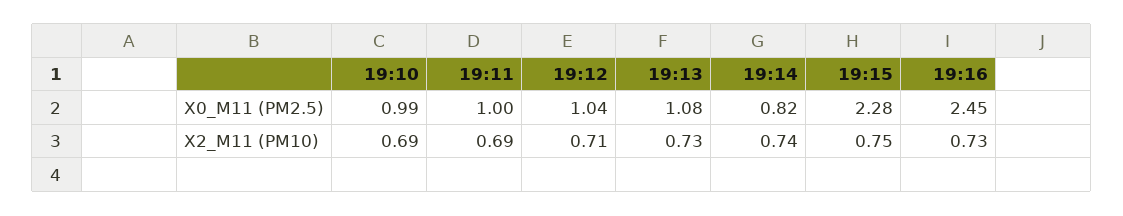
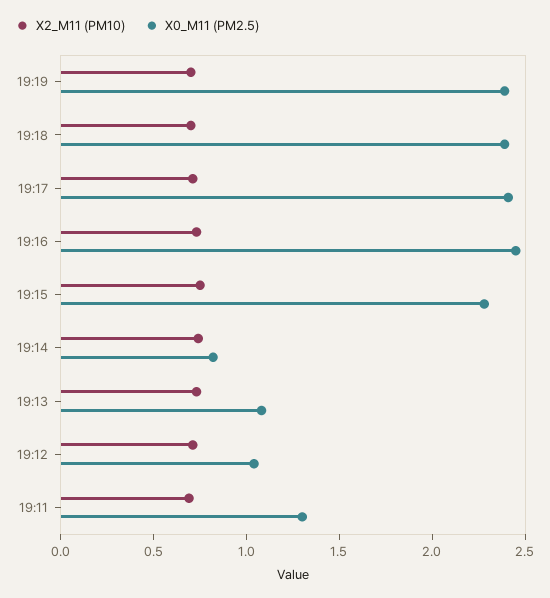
X0_M11 (PM2.5), 19:10: 0.99 -> none
X0_M11 (PM2.5), 19:11: 1 -> 1.3
X2_M11 (PM10), 19:10: 0.69 -> none
X2_M11 (PM10), 19:19: none -> 0.7
X0_M11 (PM2.5), 19:19: none -> 2.4
X2_M11 (PM10), 19:18: none -> 0.7
X0_M11 (PM2.5), 19:18: none -> 2.4
X2_M11 (PM10), 19:17: none -> 0.7
X0_M11 (PM2.5), 19:17: none -> 2.4

